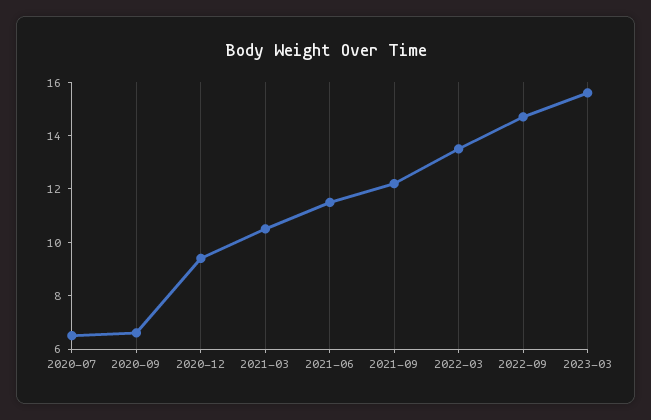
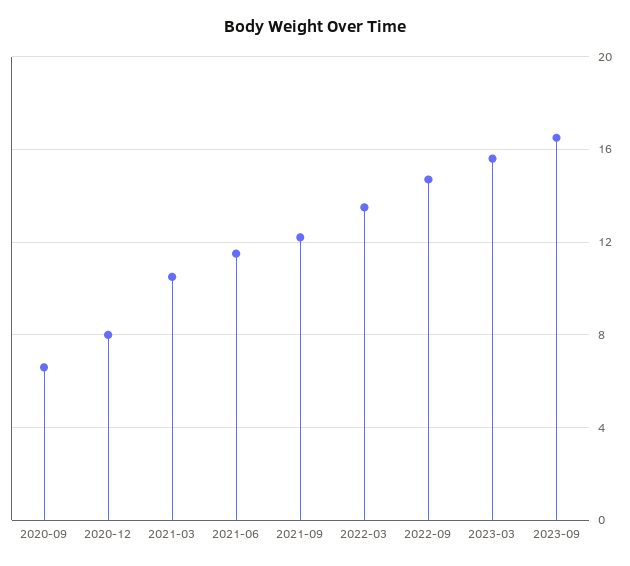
2020-07: 6.5 -> none
2020-12: 9.5 -> 8
2023-09: none -> 16.5

